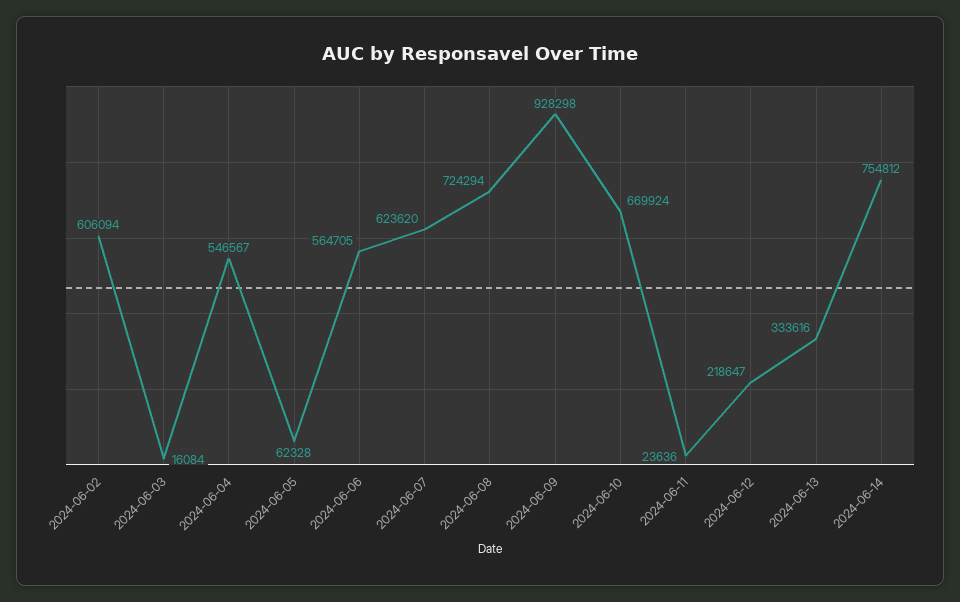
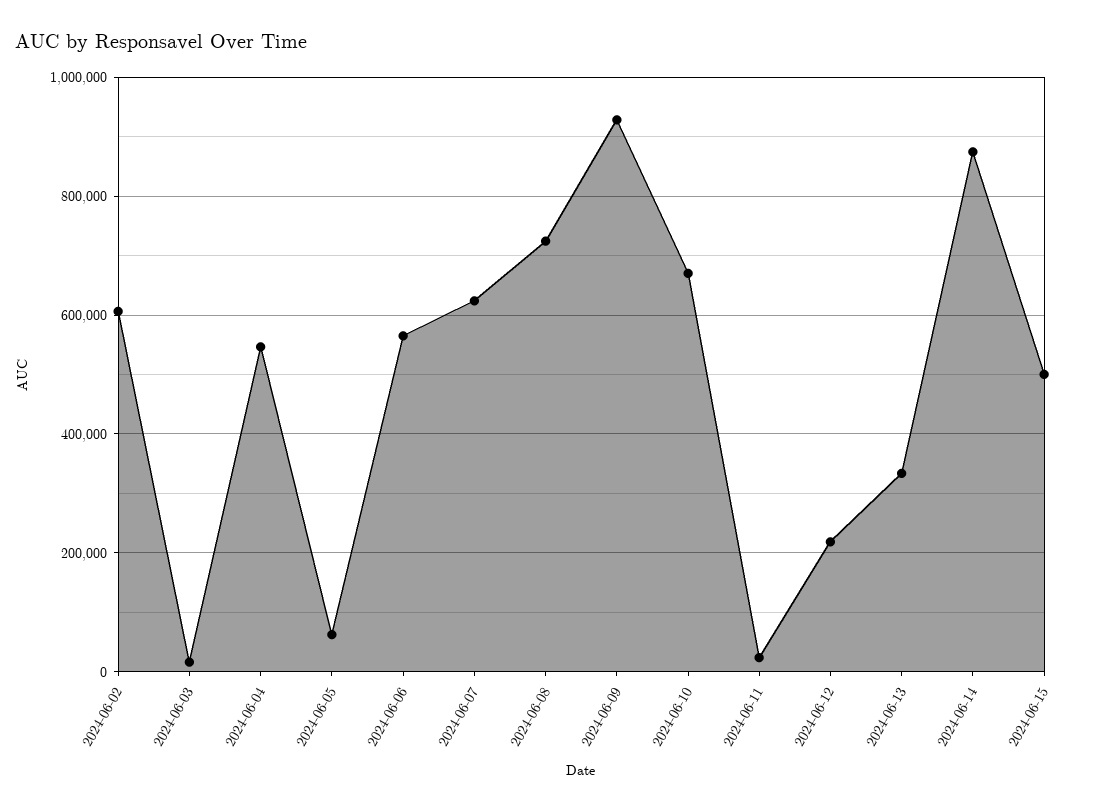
2024-06-14: 754812 -> 880000
2024-06-15: none -> 500000

